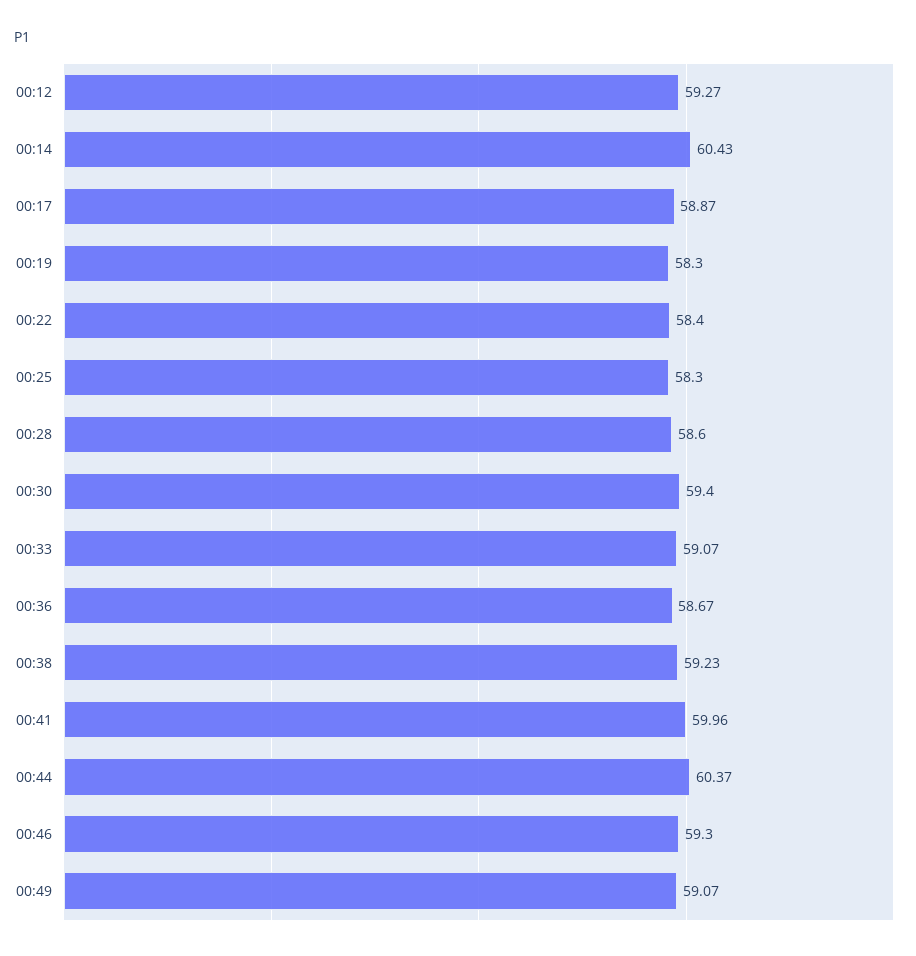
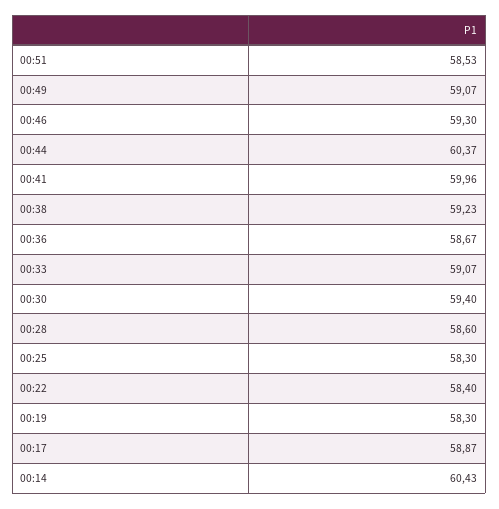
00:12: 59.27 -> none
00:51: none -> 58.53

